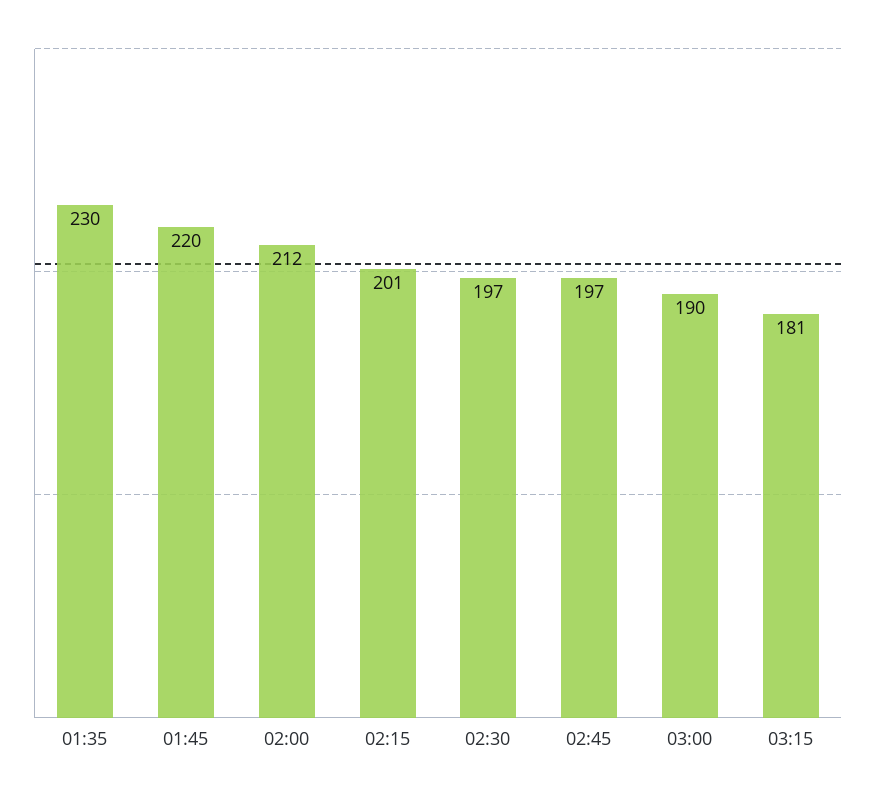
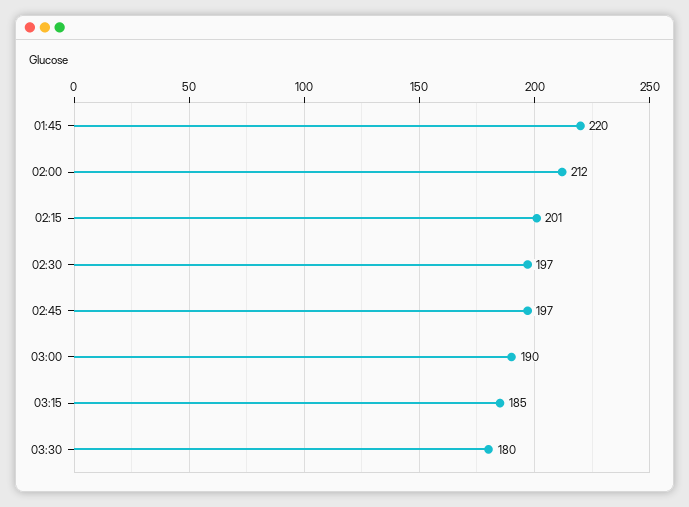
01:35: 230 -> none
03:15: 181 -> 185
03:30: none -> 180

